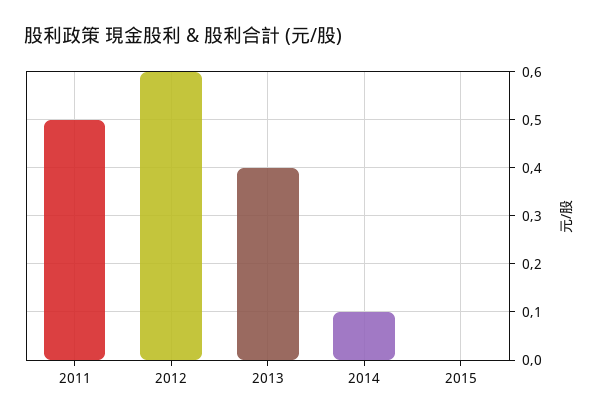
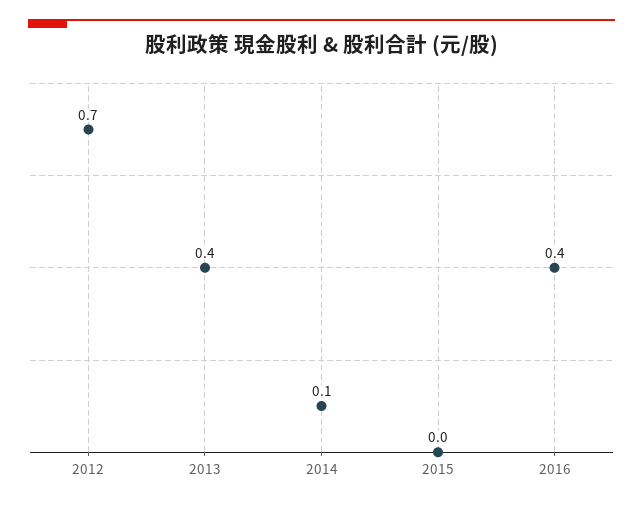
2011: 0.5 -> none
2012: 0.6 -> 0.7
2016: none -> 0.4

